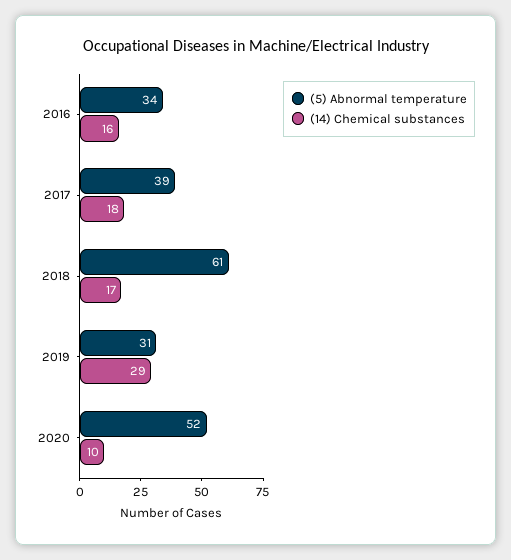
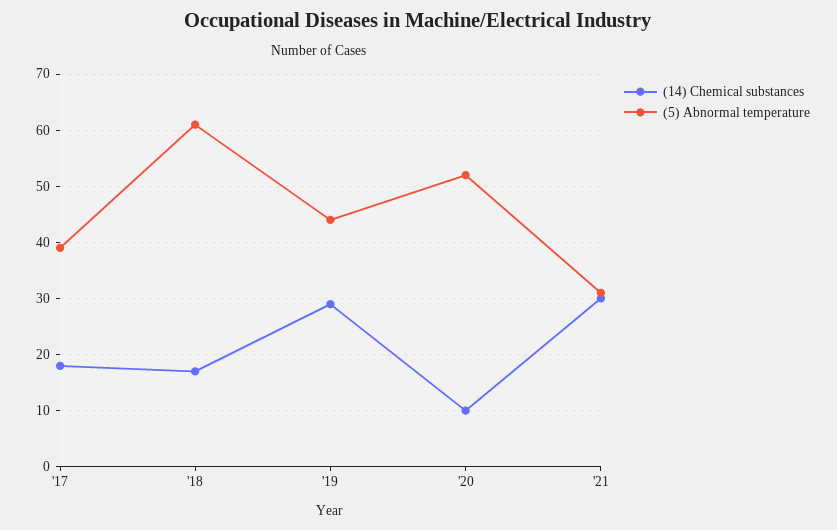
(5) Abnormal temperature, 2016: 34 -> none
(14) Chemical substances, 2016: 16 -> none
(5) Abnormal temperature, 2019: 31 -> 45
(14) Chemical substances, '21: none -> 30
(5) Abnormal temperature, '21: none -> 30

